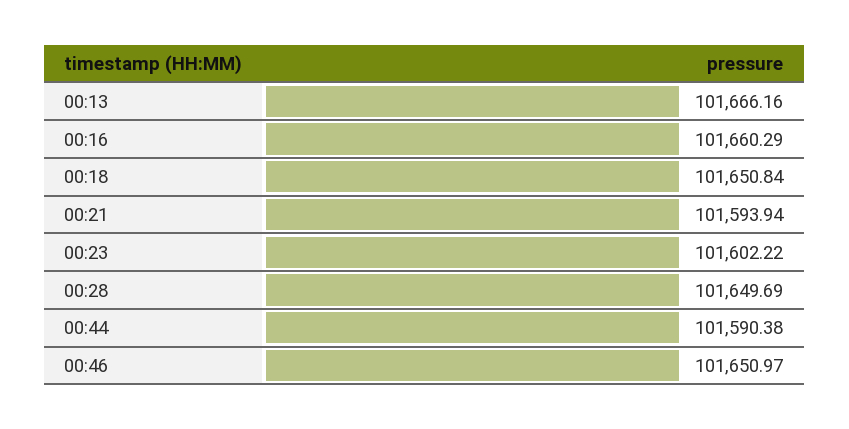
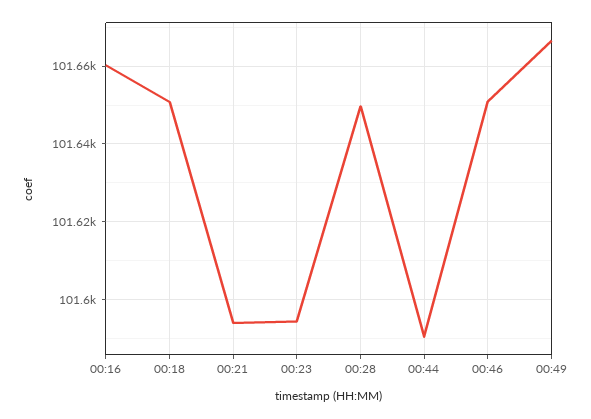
00:13: 101666.16 -> none
00:23: 101602.22 -> 101594
00:49: none -> 101666

